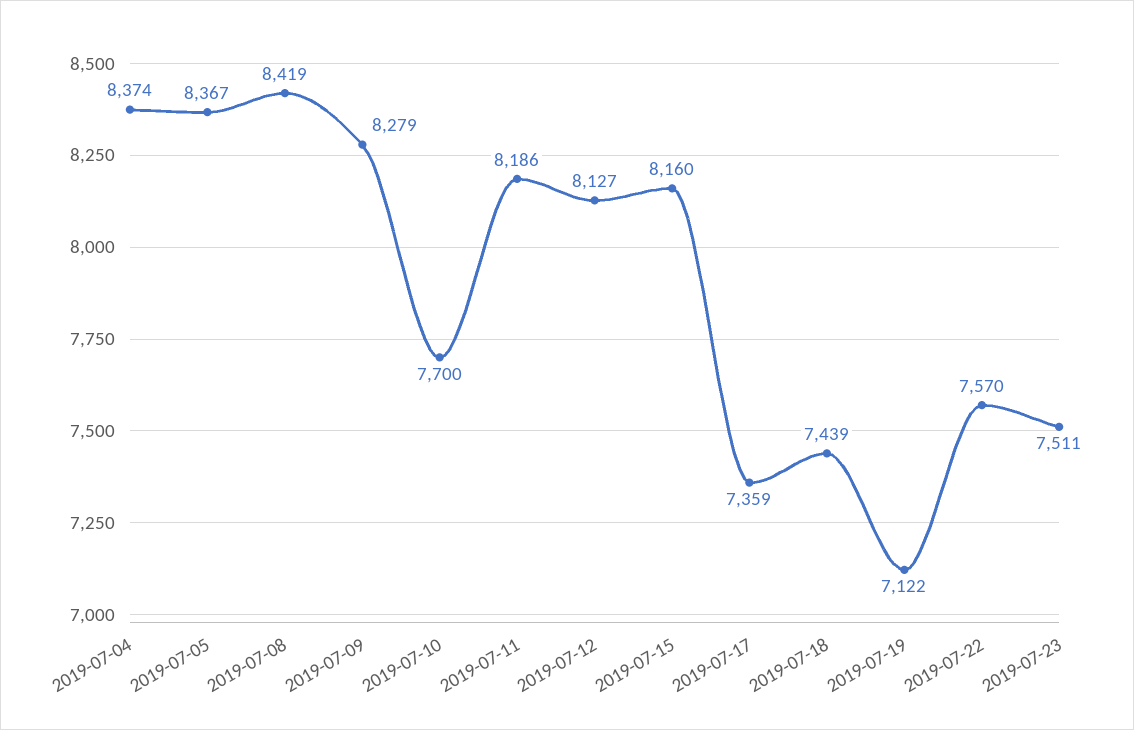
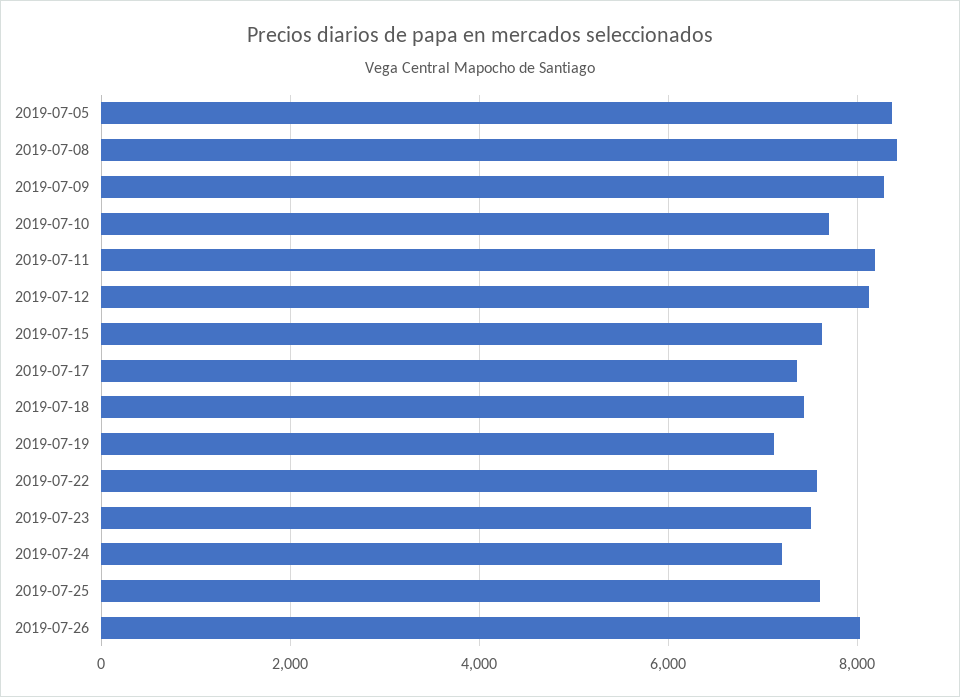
2019-07-04: 8374 -> none
2019-07-15: 8160 -> 7600
2019-07-24: none -> 7200
2019-07-25: none -> 7600
2019-07-26: none -> 8000

